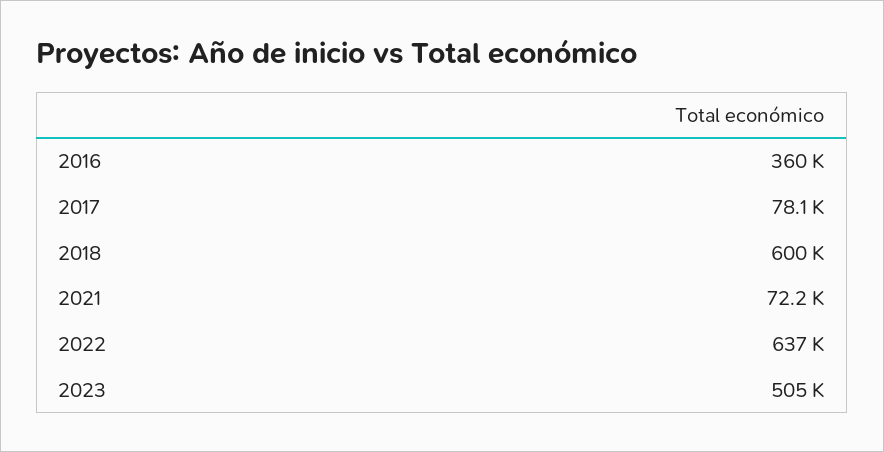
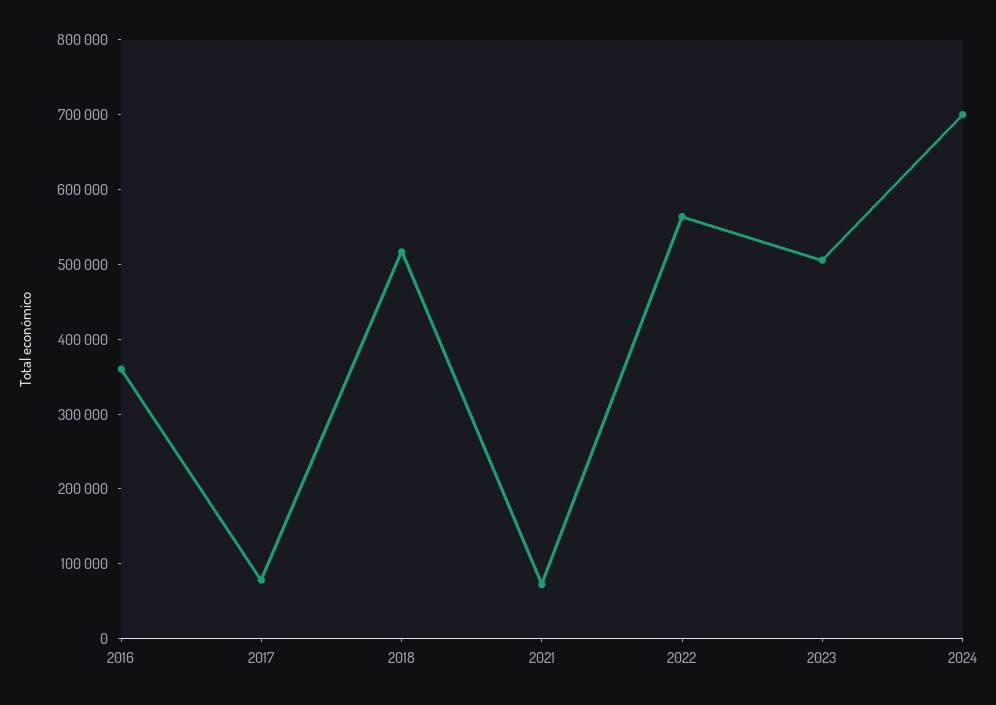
2018: 600000 -> 520000
2022: 637000 -> 560000
2024: none -> 700000

